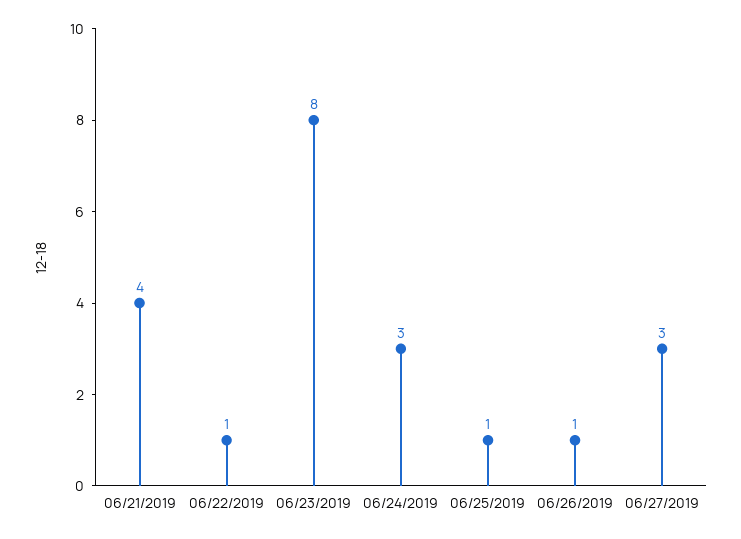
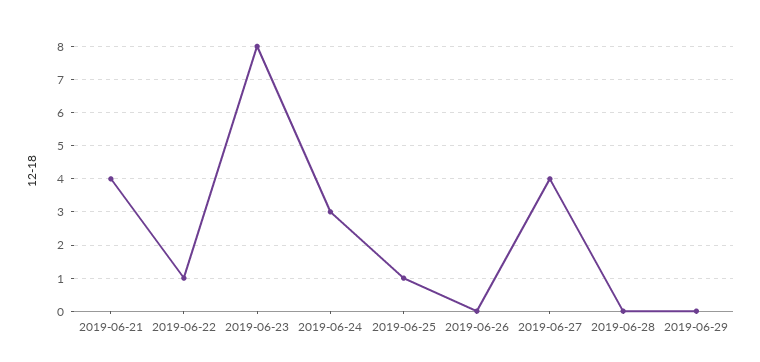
06/26/2019: 1 -> 0
06/27/2019: 3 -> 4
2019-06-28: none -> 0
2019-06-29: none -> 0

